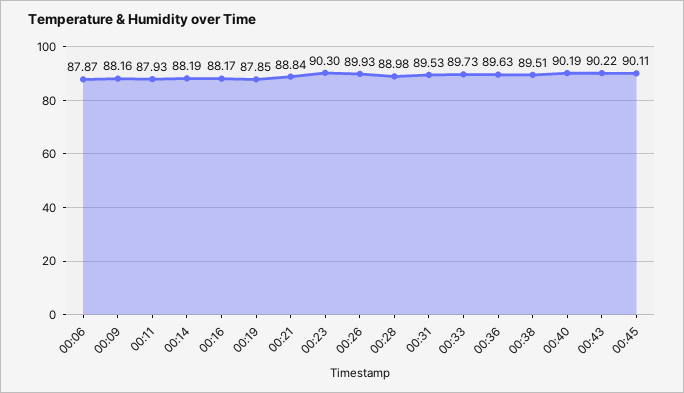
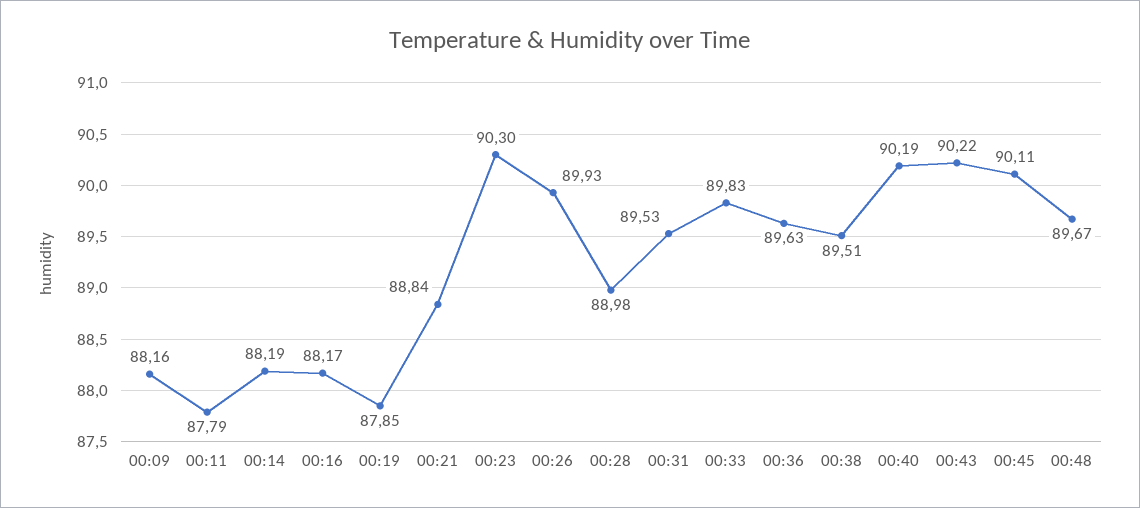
00:06: 87.87 -> none
00:11: 87.93 -> 87.79
00:33: 89.73 -> 89.83
00:48: none -> 89.67

